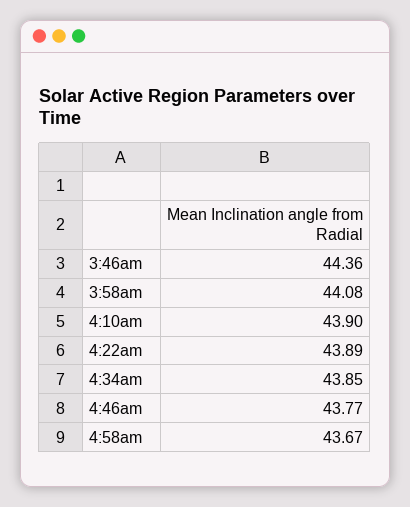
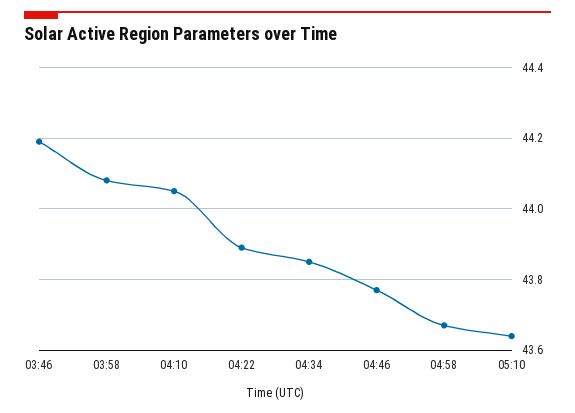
3:46am: 44.36 -> 44.2
4:10am: 43.9 -> 44.05
05:10: none -> 43.65

